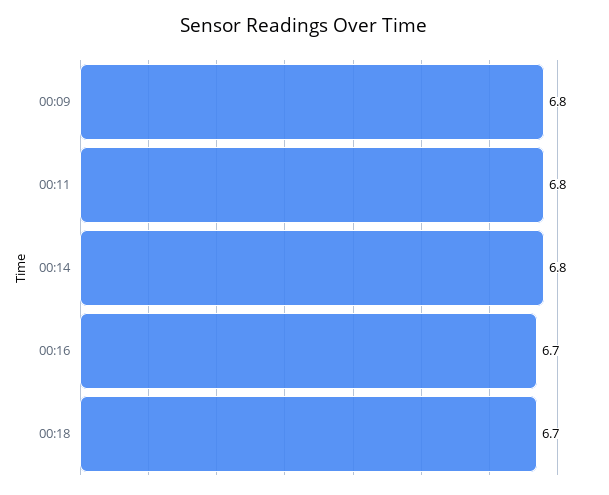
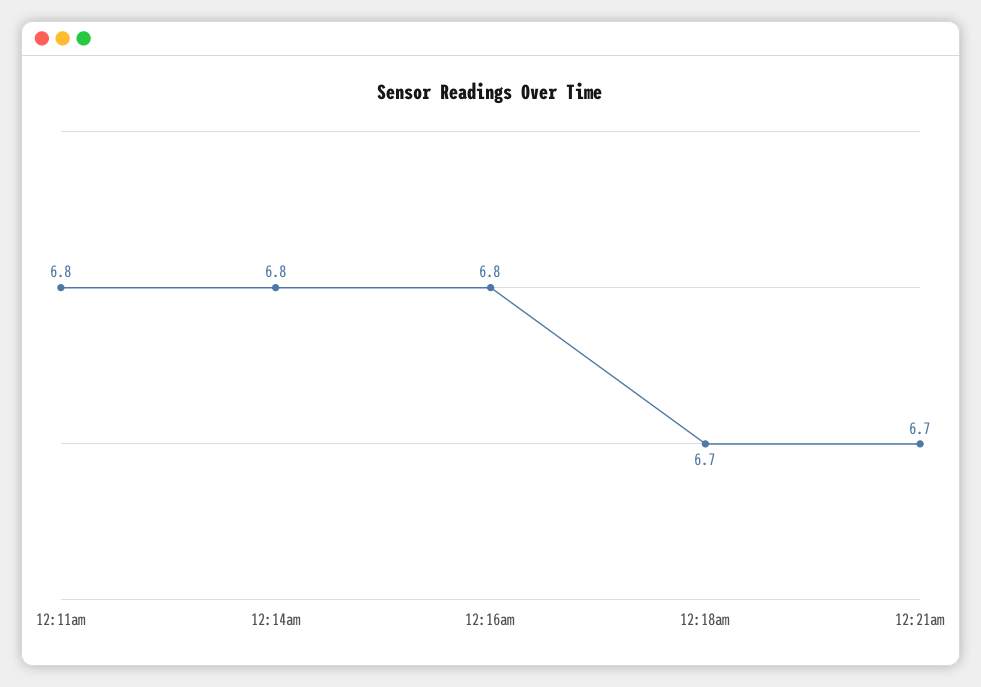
00:09: 6.8 -> none
00:16: 6.7 -> 6.8
12:21am: none -> 6.7

